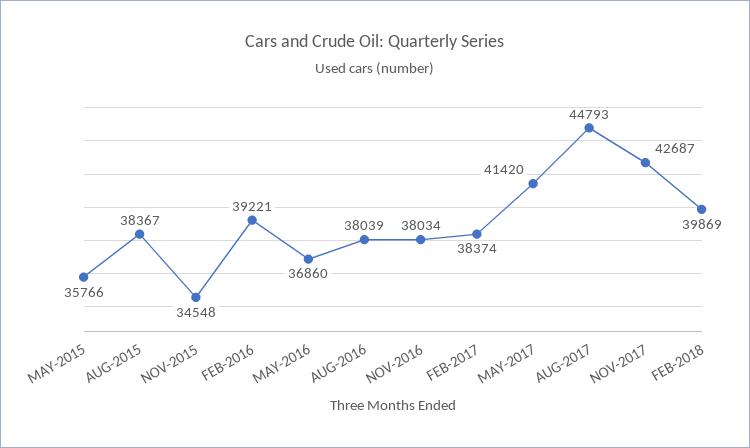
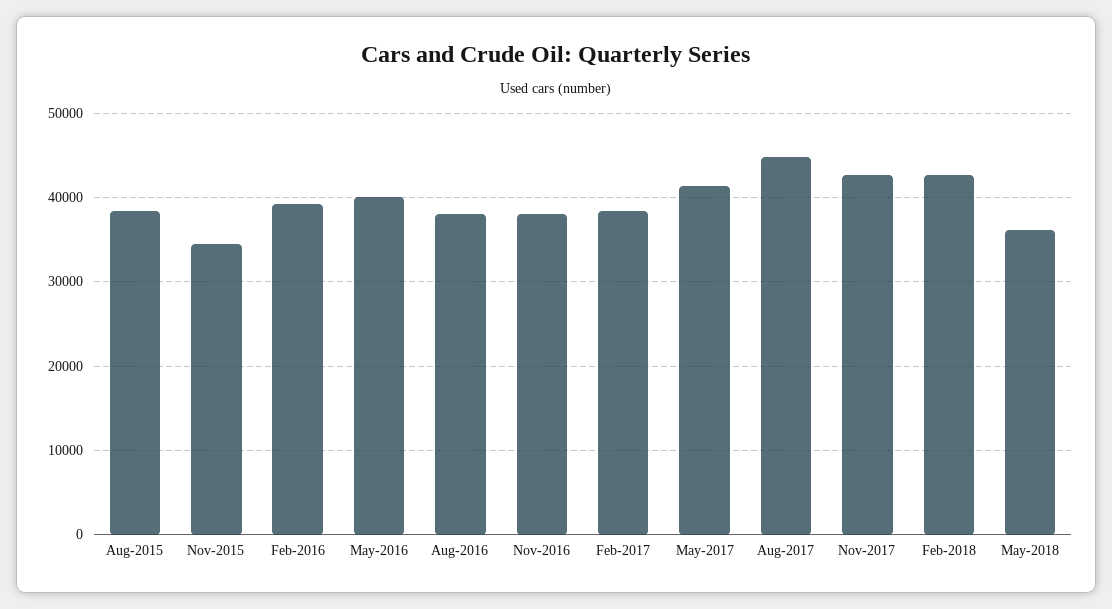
MAY-2015: 35766 -> none
MAY-2016: 36860 -> 40000
FEB-2018: 39869 -> 43000
May-2018: none -> 36000

